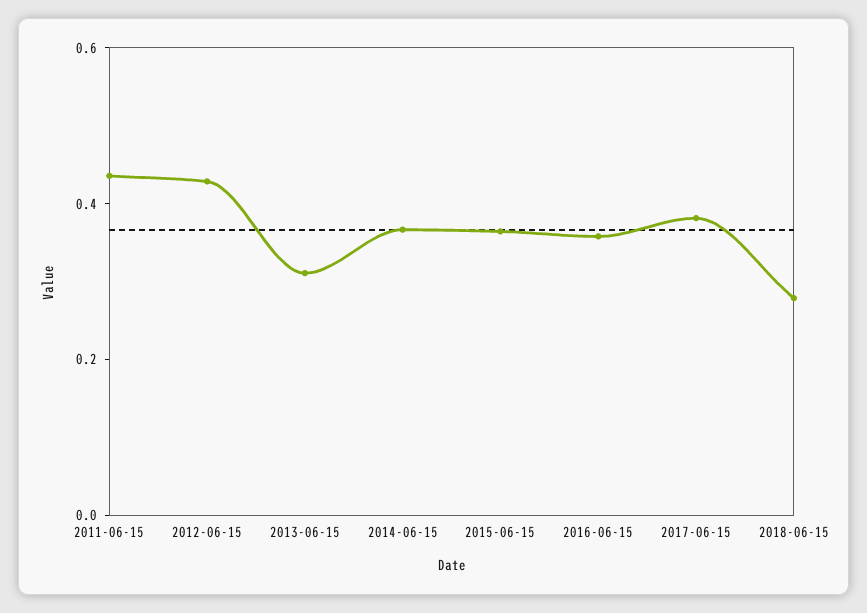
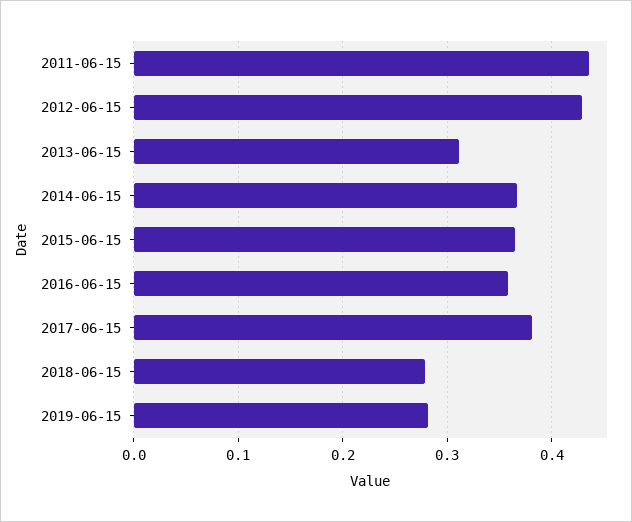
2019-06-15: none -> 0.28

